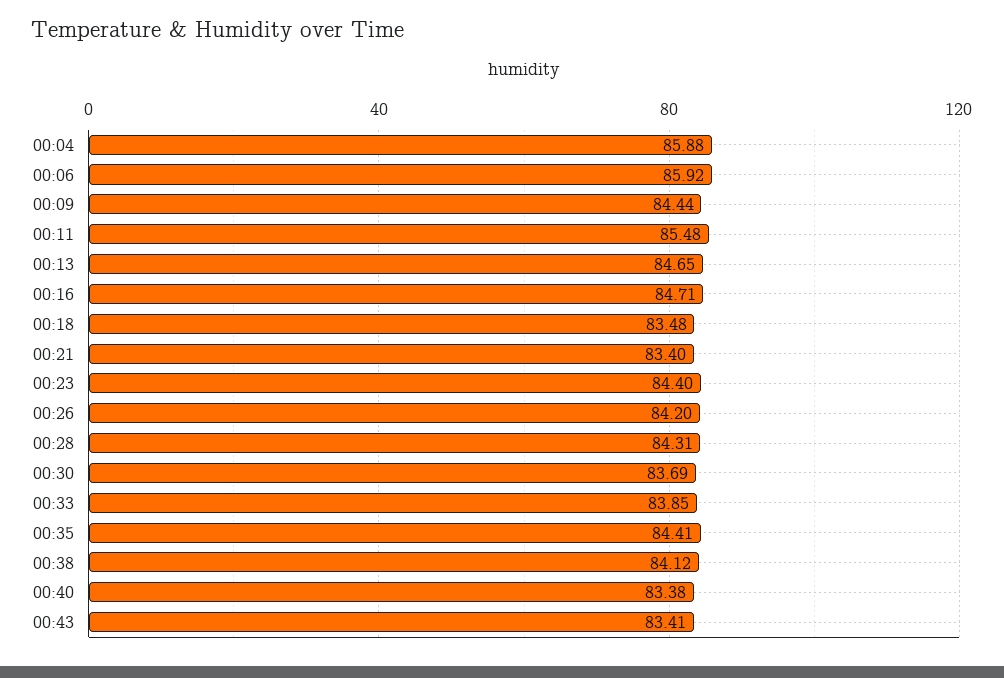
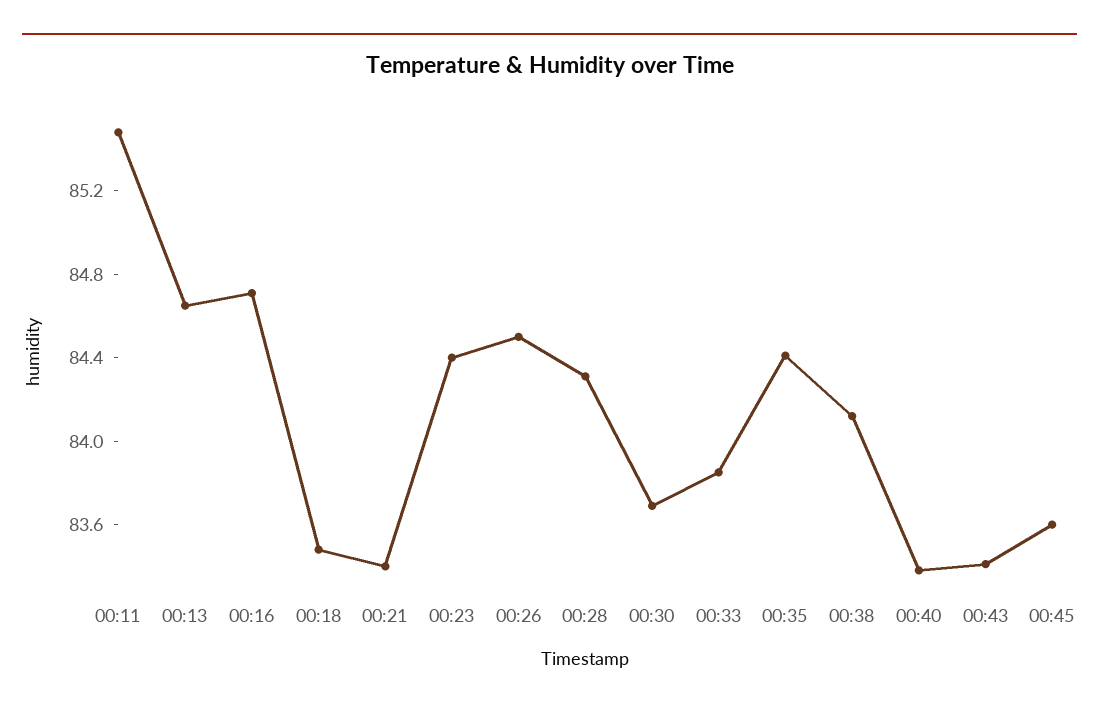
00:04: 85.88 -> none
00:06: 85.92 -> none
00:09: 84.44 -> none
00:26: 84.2 -> 84.5
00:45: none -> 83.6

